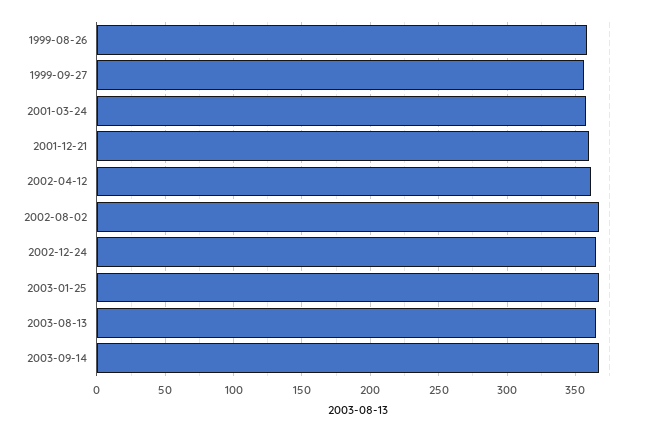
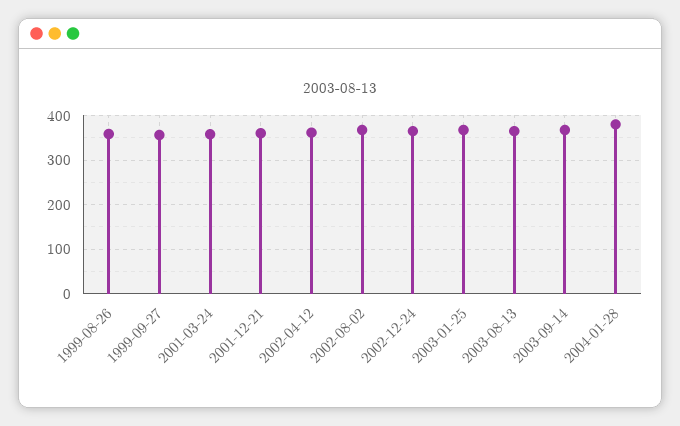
2004-01-28: none -> 380

